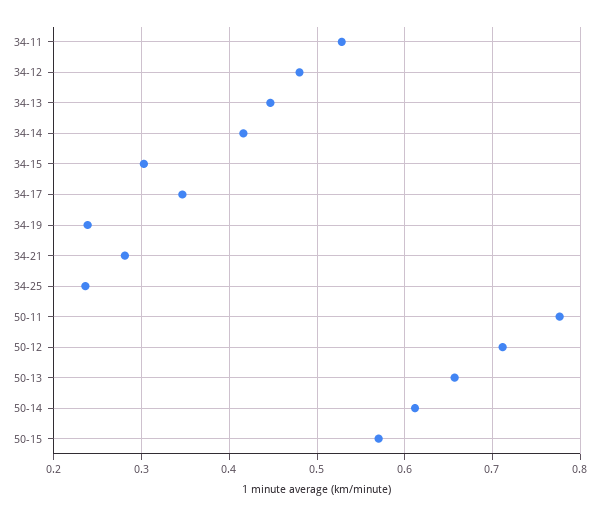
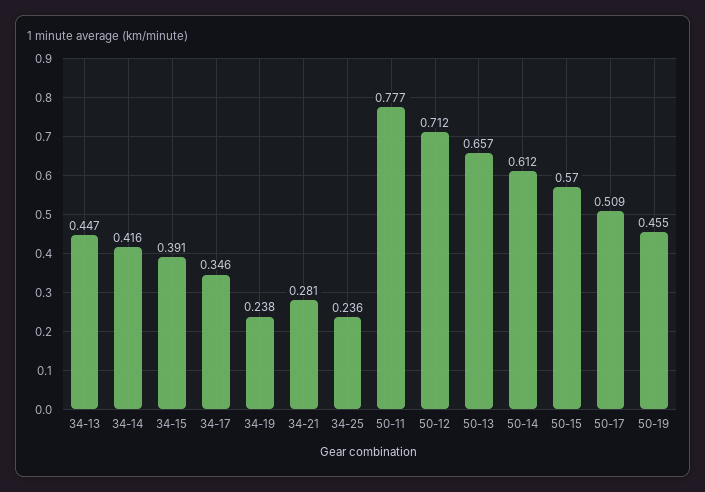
34-11: 0.53 -> none
34-12: 0.48 -> none
34-15: 0.3 -> 0.391
50-17: none -> 0.509
50-19: none -> 0.455

